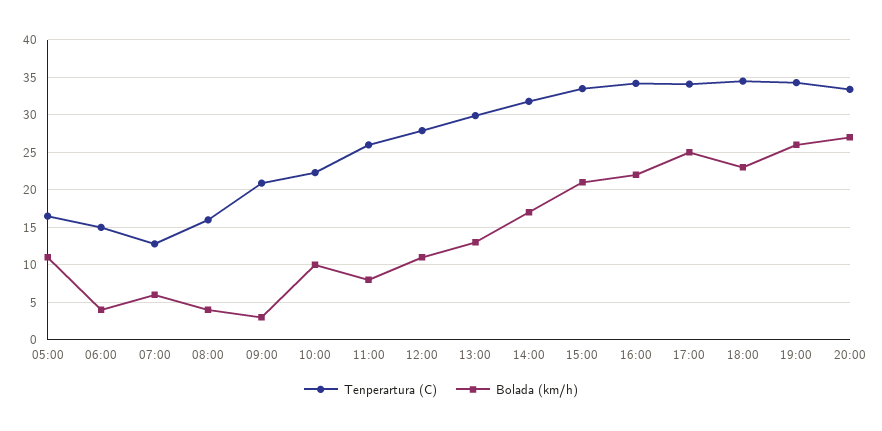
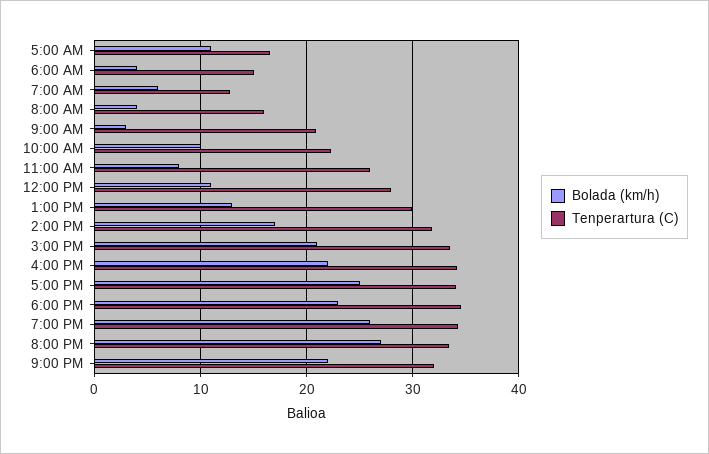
Bolada (km/h), 9:00 PM: none -> 22
Tenperartura (C), 9:00 PM: none -> 32

